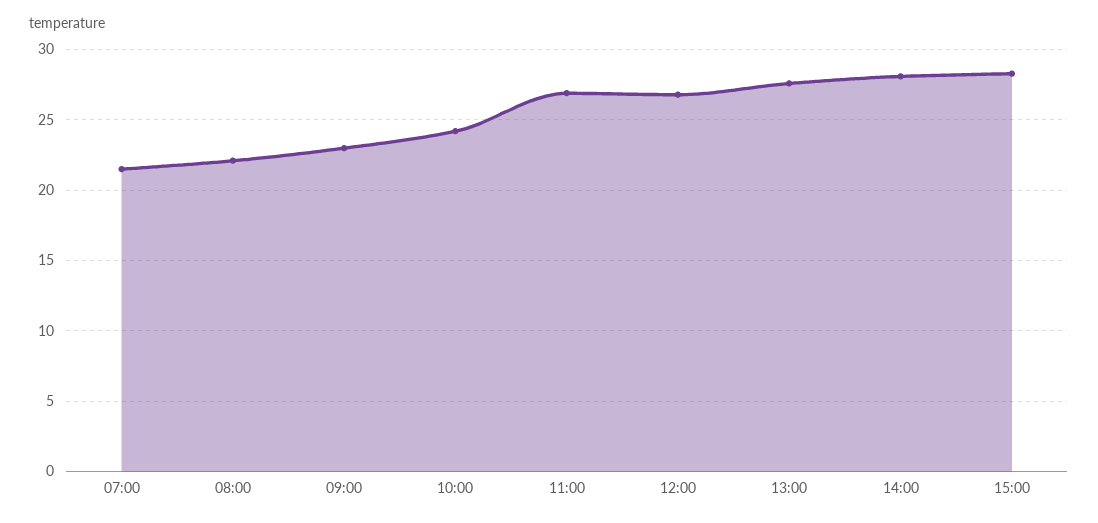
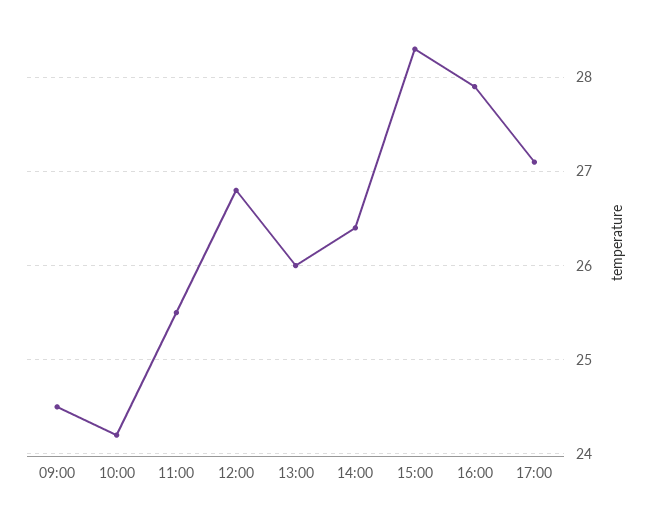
07:00: 21.5 -> none
08:00: 22 -> none
09:00: 23 -> 24.5
11:00: 27 -> 25.5
13:00: 27.5 -> 26
14:00: 28 -> 26.4
16:00: none -> 27.9
17:00: none -> 27.1

